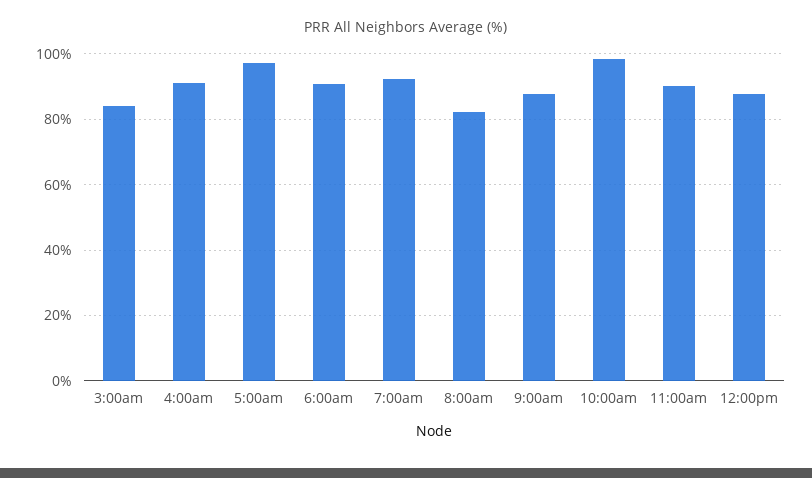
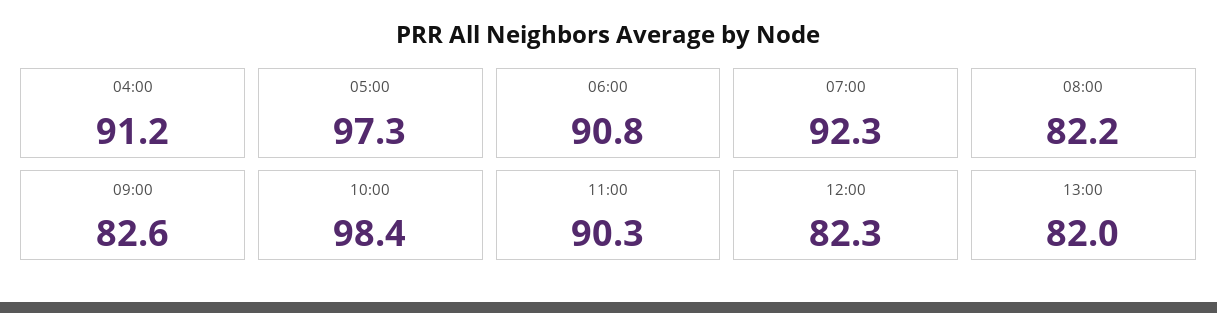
3:00am: 84 -> none
9:00am: 88 -> 82.6
12:00pm: 88 -> 82.3
13:00: none -> 82

